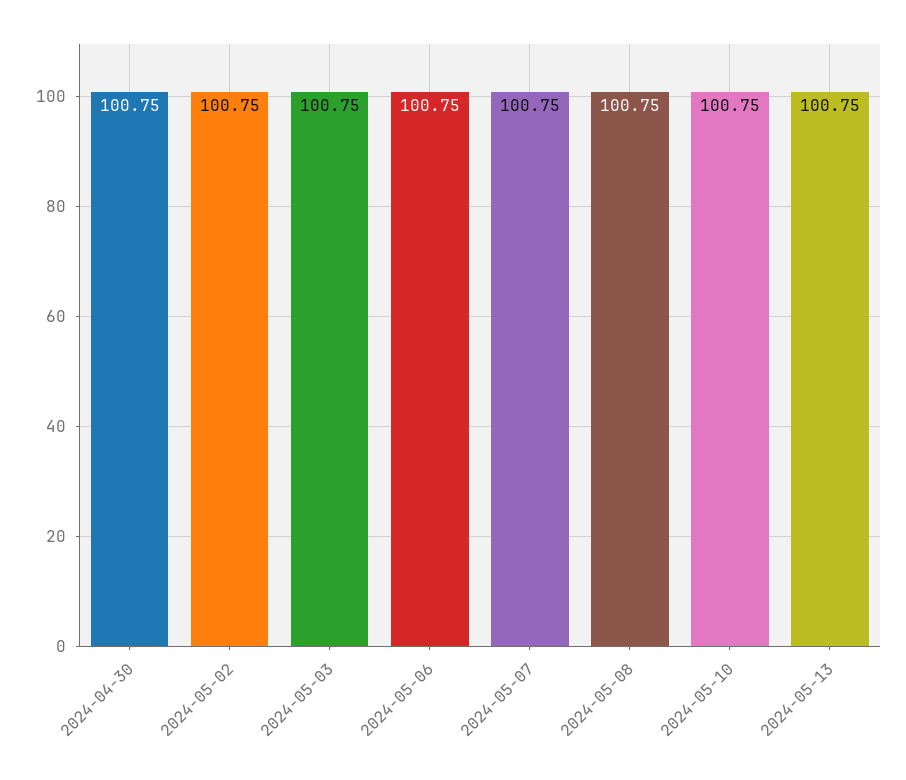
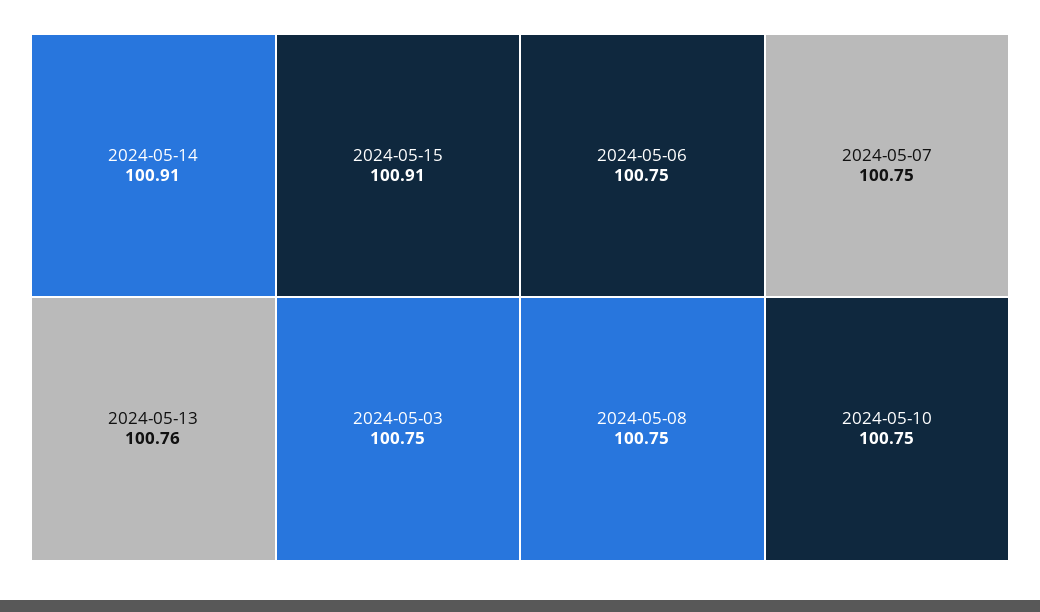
2024-04-30: 100.75 -> none
2024-05-02: 100.75 -> none
2024-05-13: 100.75 -> 100.76
2024-05-14: none -> 100.91
2024-05-15: none -> 100.91

